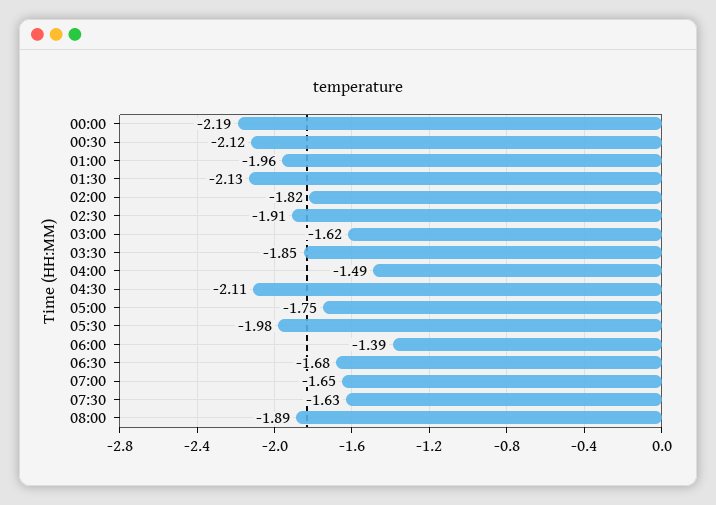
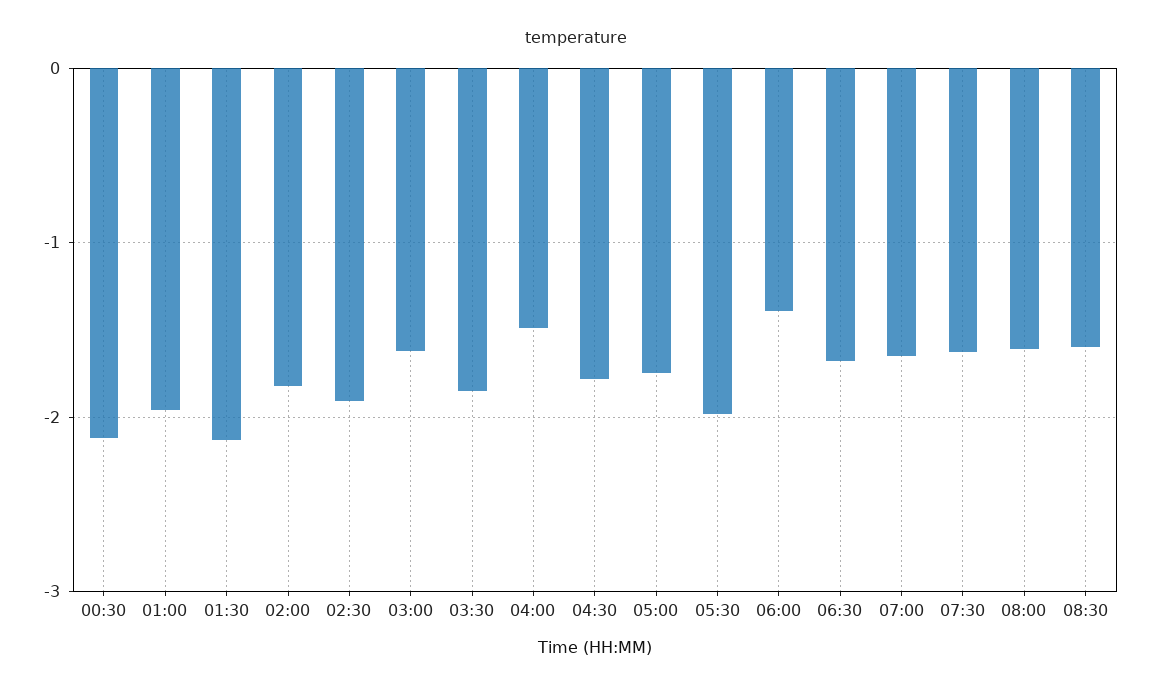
00:00: -2.19 -> none
04:30: -2.11 -> -1.8
08:00: -1.89 -> -1.6
08:30: none -> -1.6

